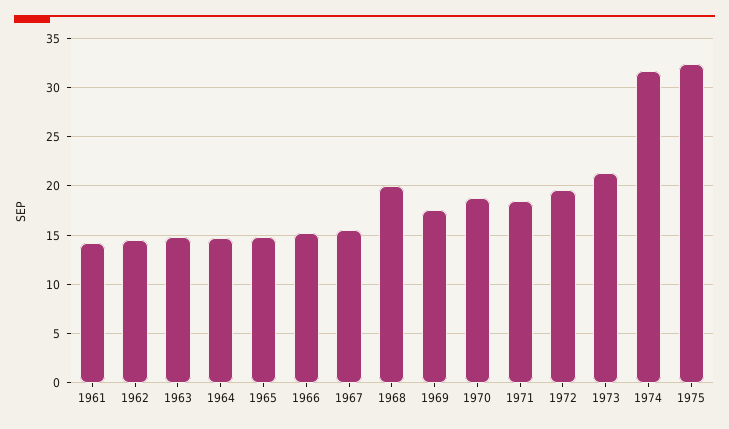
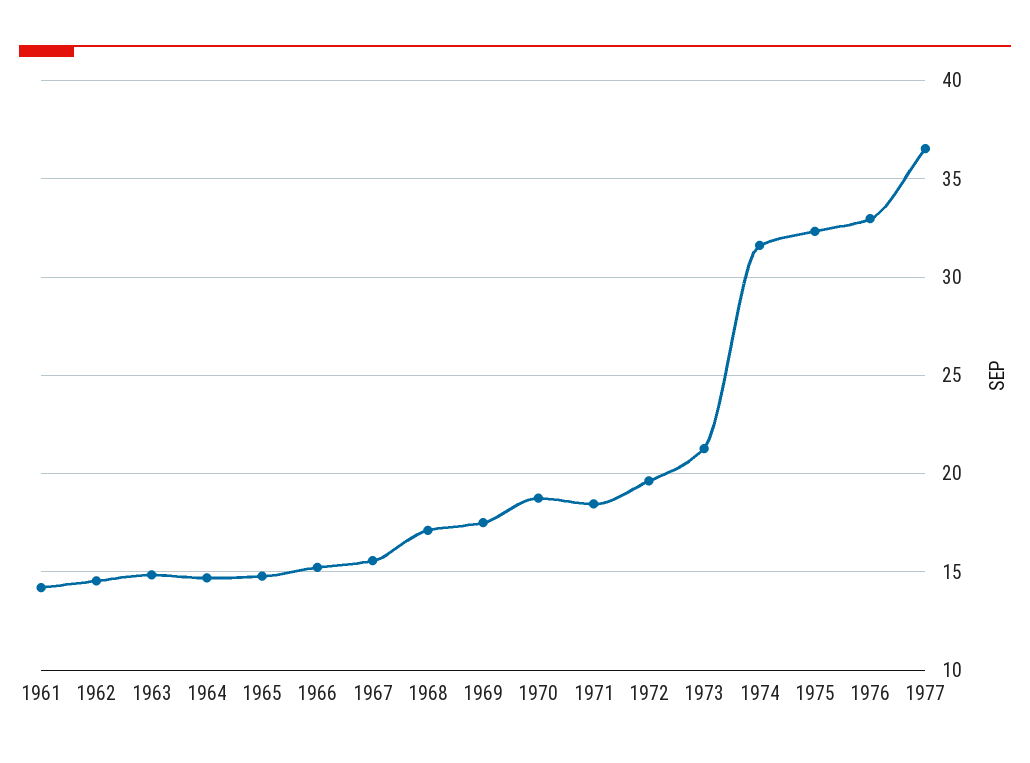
1968: 20 -> 17
1976: none -> 33
1977: none -> 36.5

